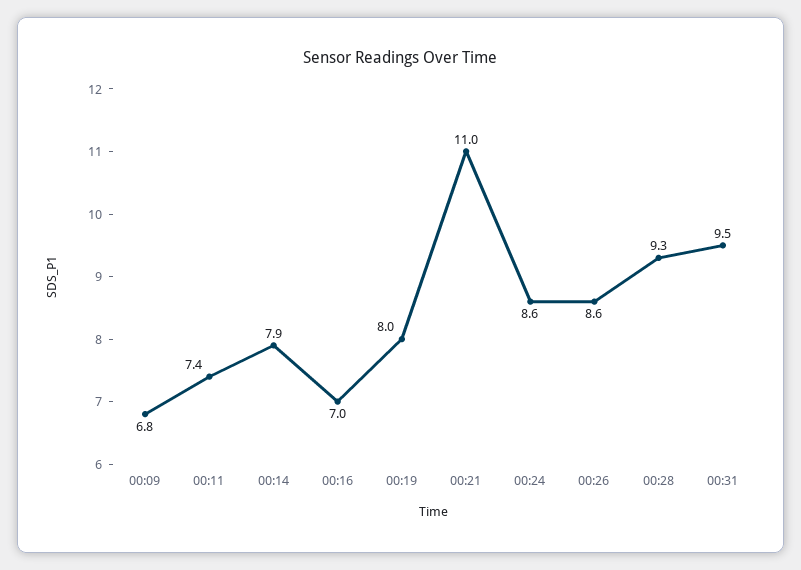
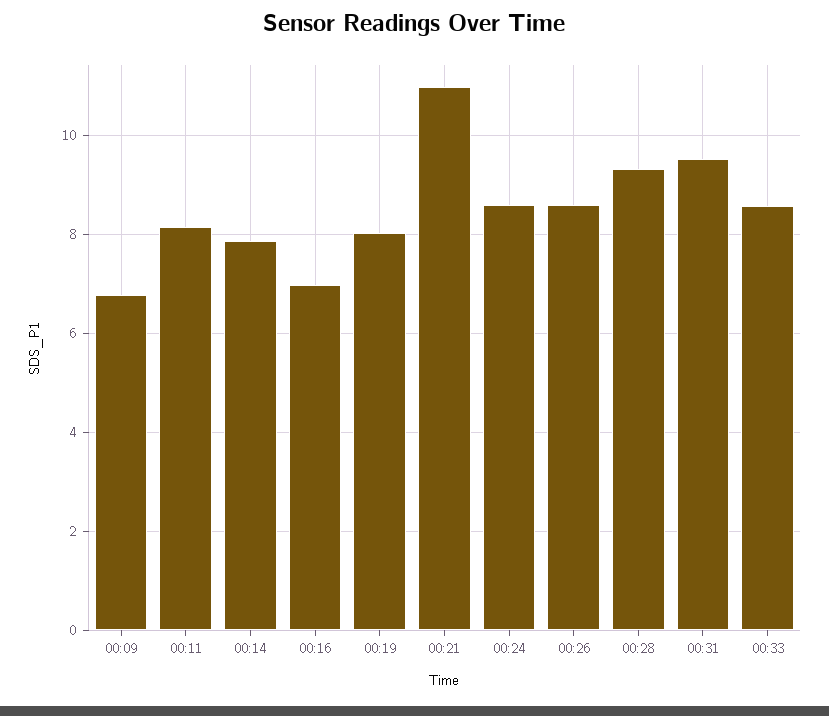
00:11: 7.4 -> 8.2
00:33: none -> 8.6

